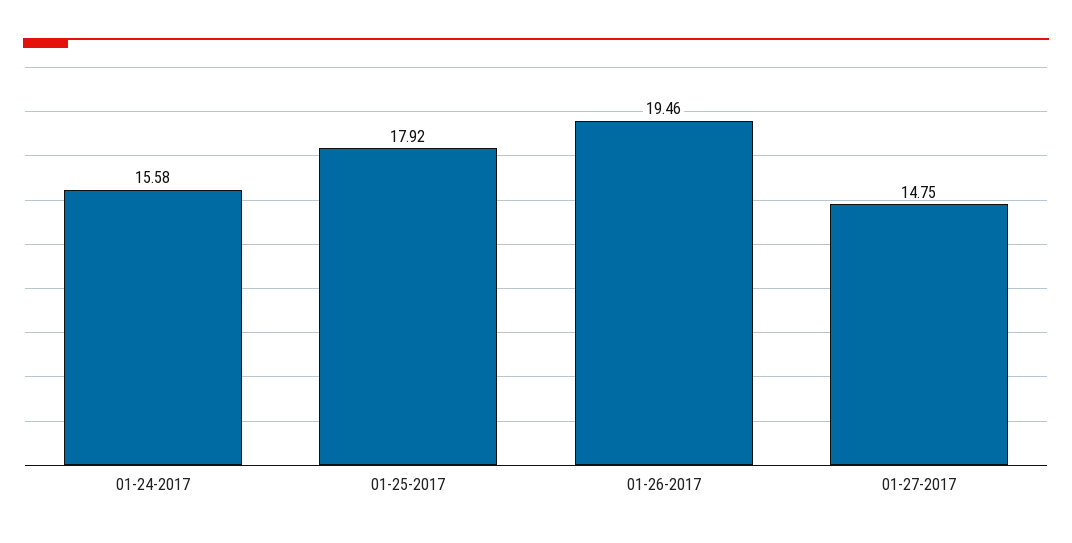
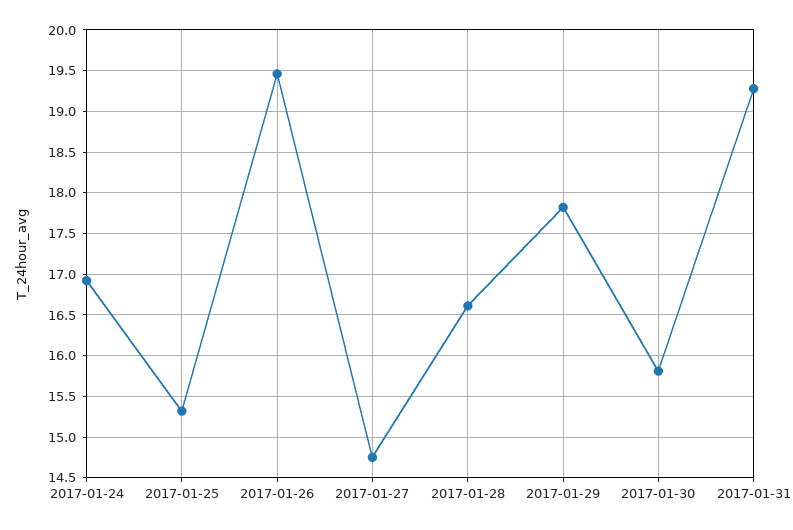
01-24-2017: 15.58 -> 16.9
01-25-2017: 17.92 -> 15.3
2017-01-28: none -> 16.6
2017-01-29: none -> 17.8
2017-01-30: none -> 15.8
2017-01-31: none -> 19.3

